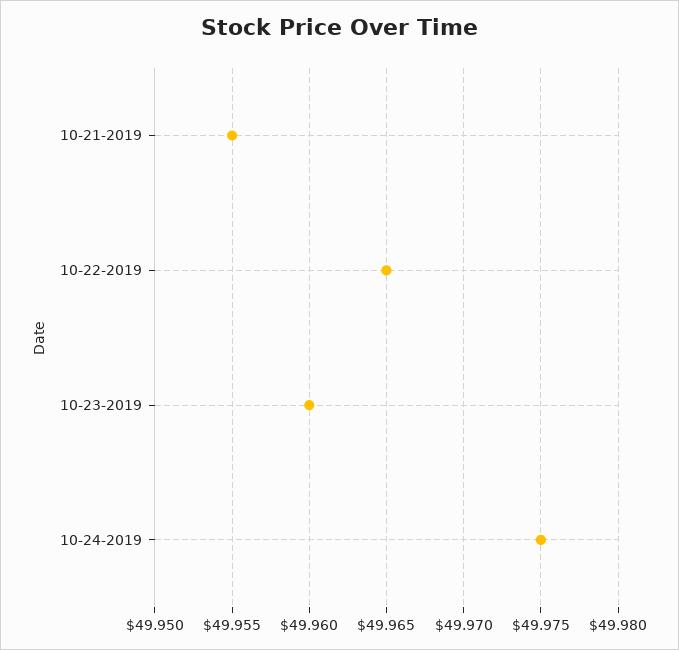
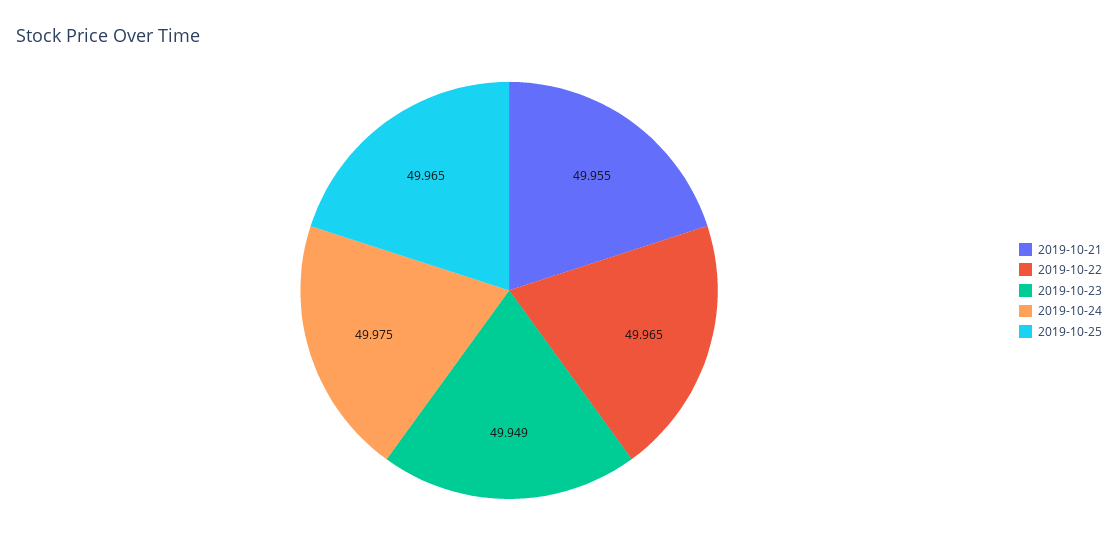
10-23-2019: 49.96 -> 49.949
2019-10-25: none -> 49.965

